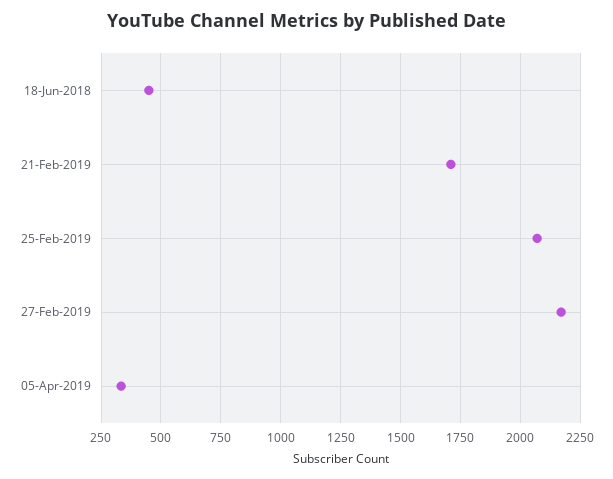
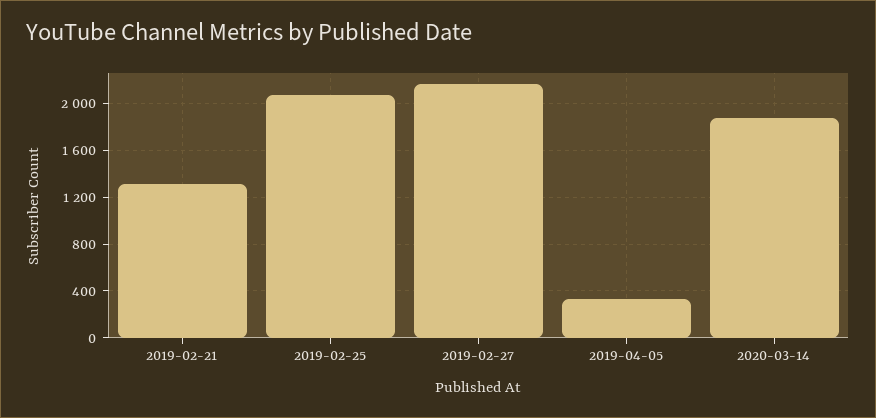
18-Jun-2018: 450 -> none
21-Feb-2019: 1700 -> 1300
2020-03-14: none -> 1900

